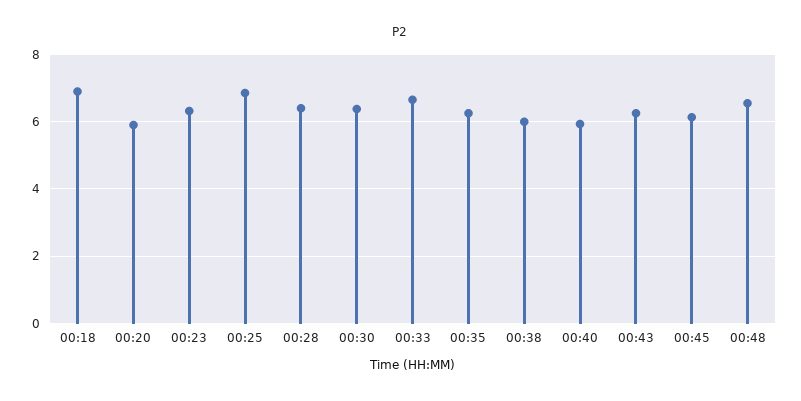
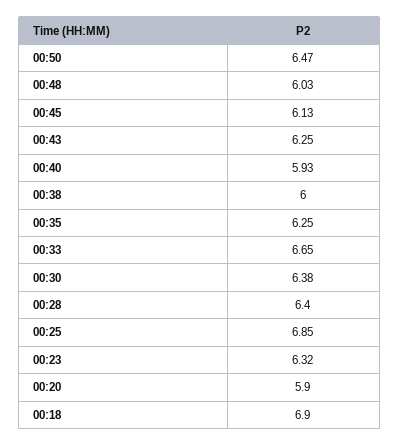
00:48: 6.6 -> 6.03
00:50: none -> 6.47

